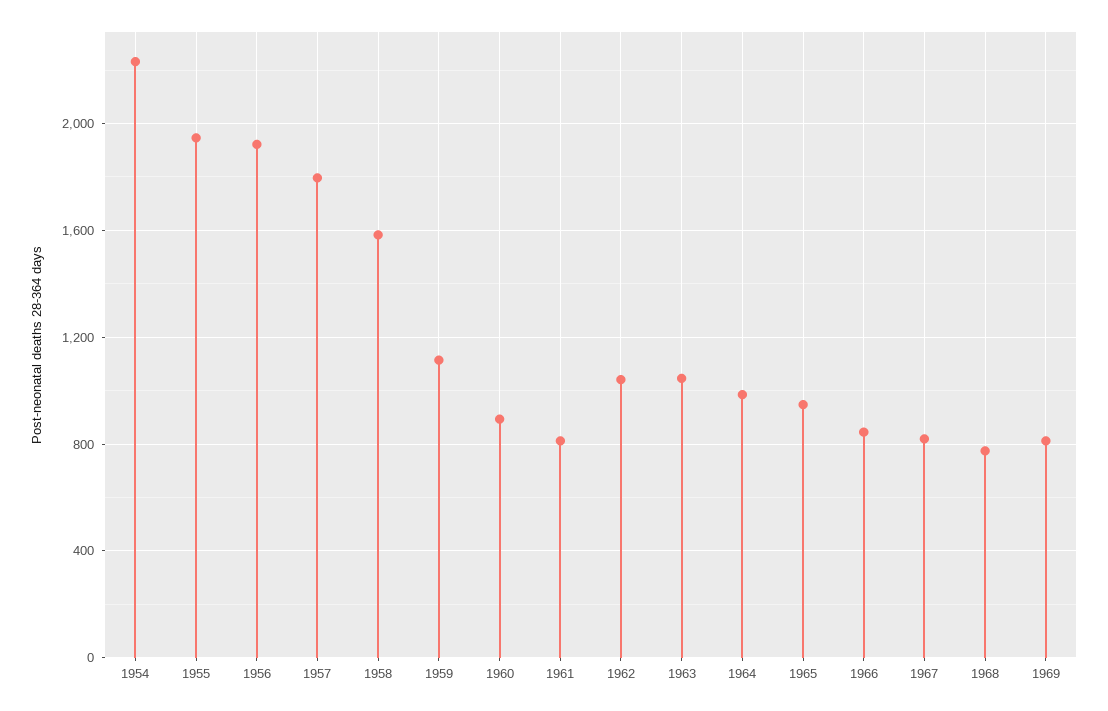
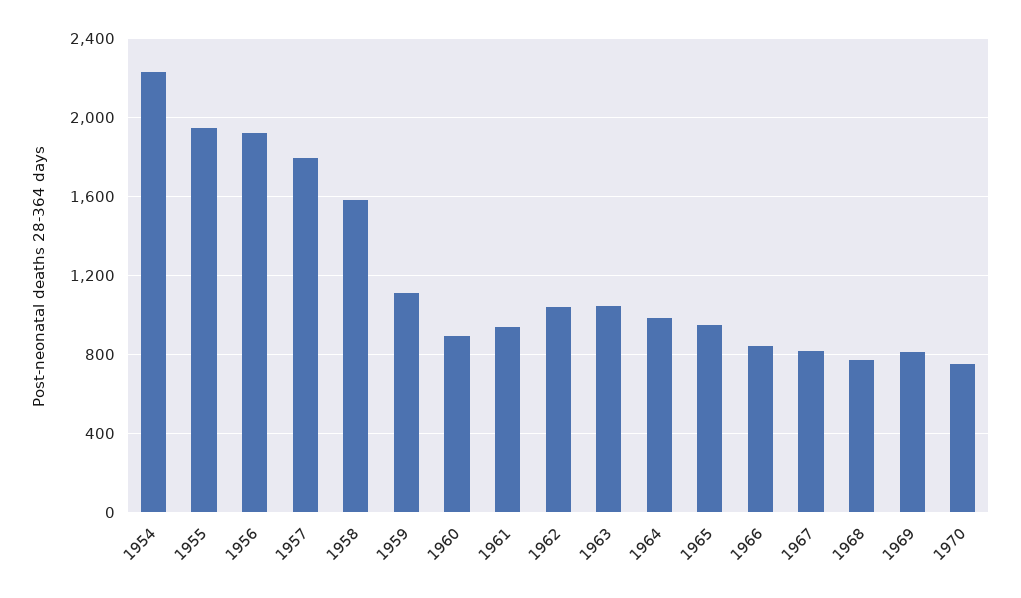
1961: 800 -> 950
1970: none -> 750

